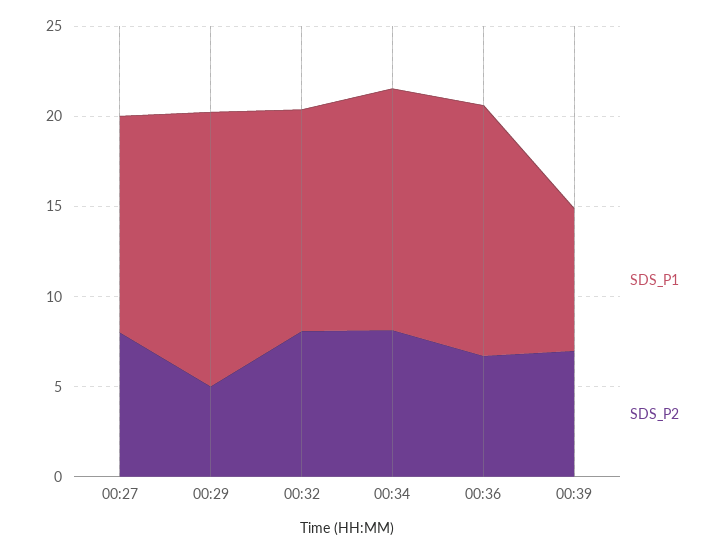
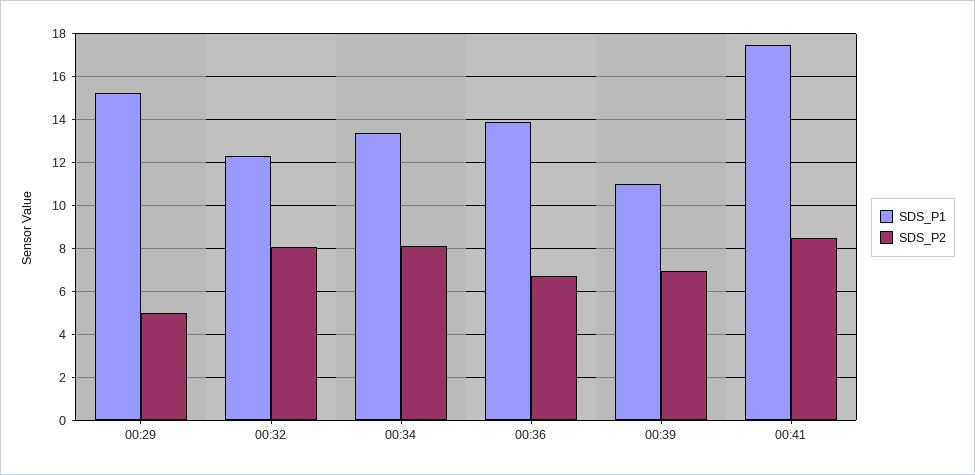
SDS_P1, 00:27: 12 -> none
SDS_P2, 00:27: 8 -> none
SDS_P1, 00:39: 8 -> 11
SDS_P1, 00:41: none -> 17.5
SDS_P2, 00:41: none -> 8.5

